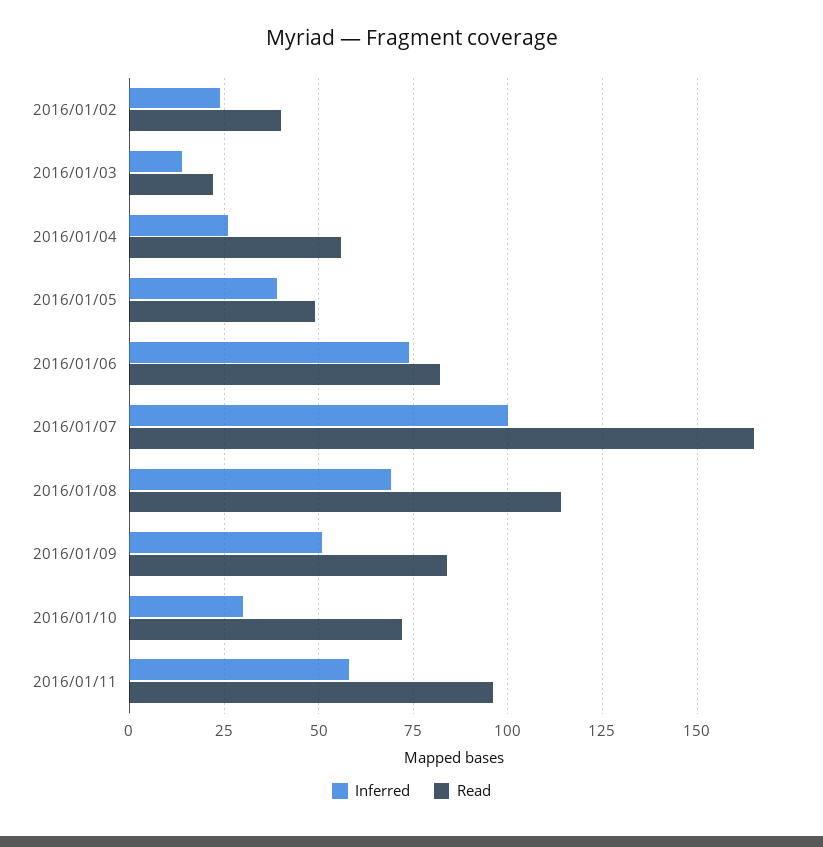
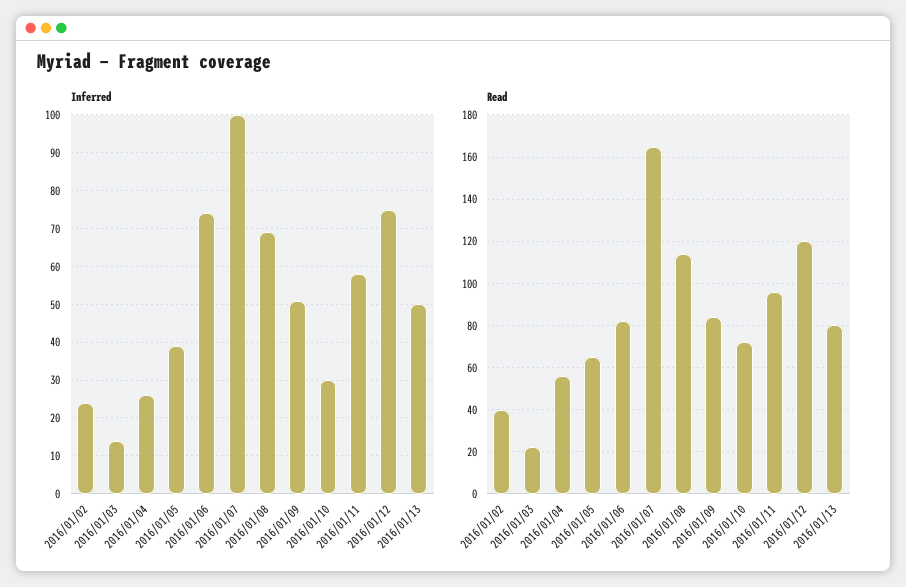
Read, 2016/01/05: 50 -> 65
Inferred, 2016/01/12: none -> 75
Inferred, 2016/01/13: none -> 50
Read, 2016/01/12: none -> 120
Read, 2016/01/13: none -> 80

